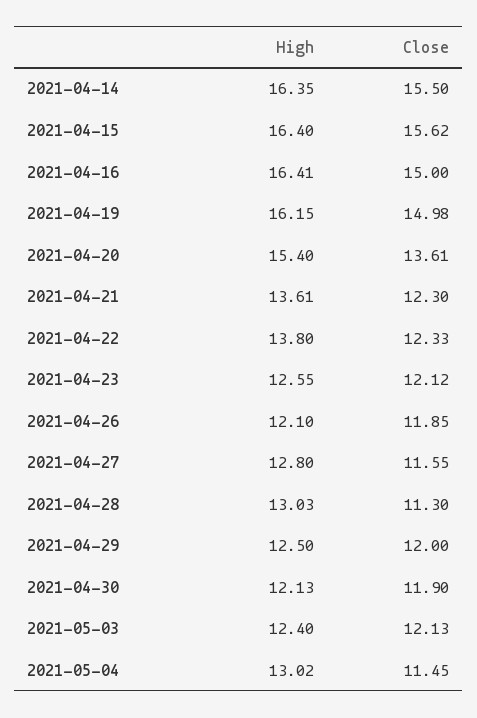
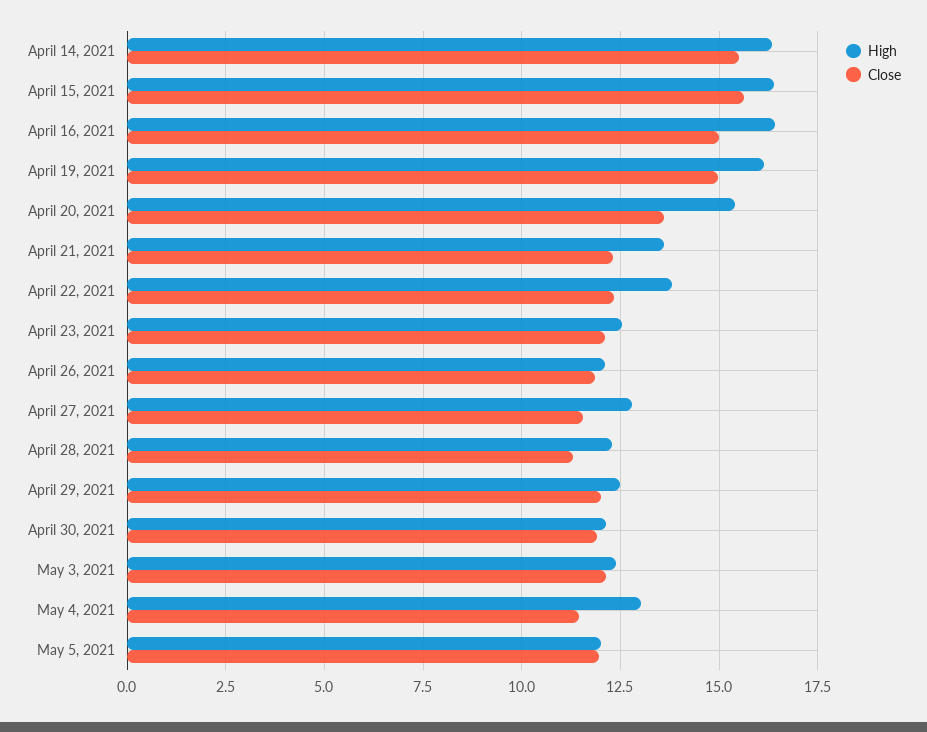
High, 2021-04-28: 13.03 -> 12.25
High, May 5, 2021: none -> 12
Close, May 5, 2021: none -> 12

